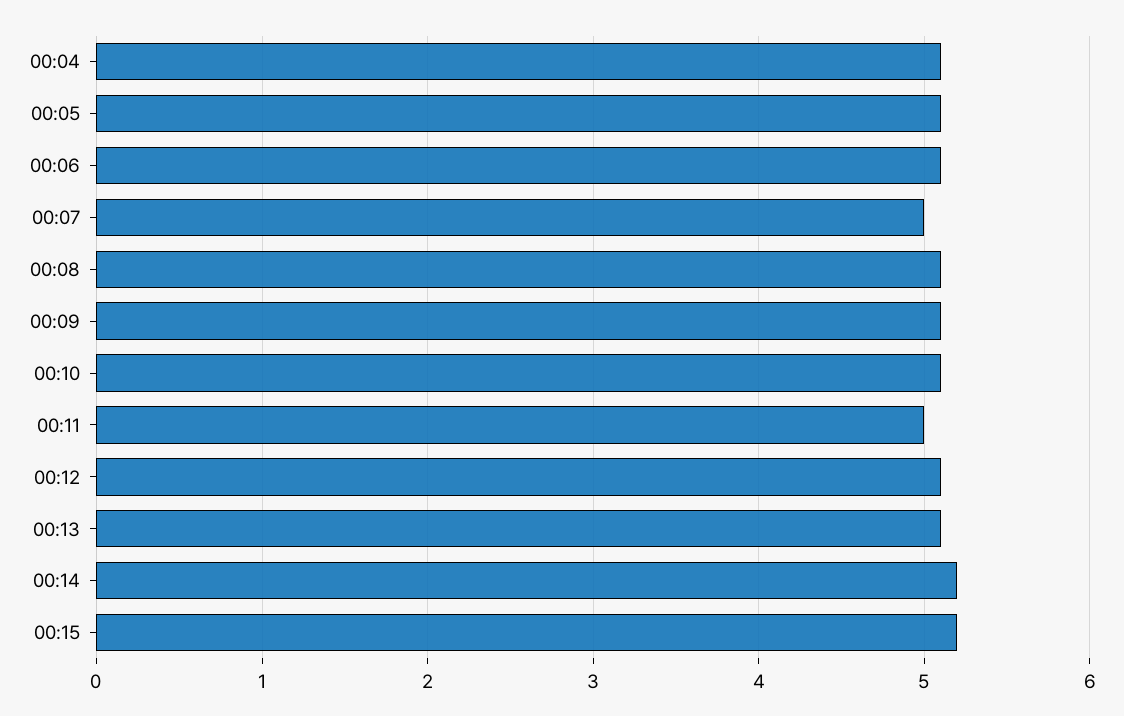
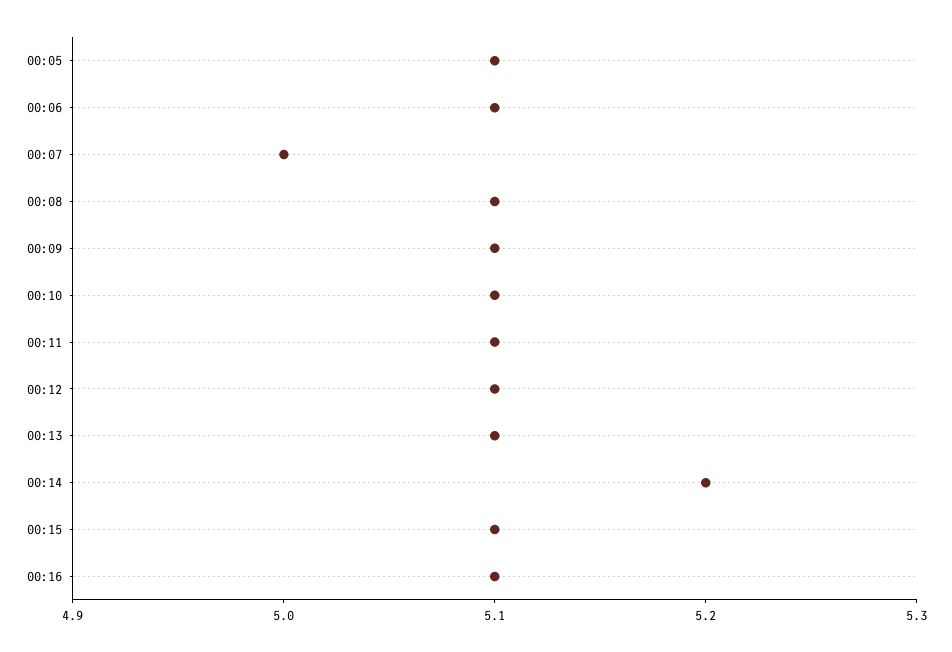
00:04: 5.1 -> none
00:11: 5 -> 5.1
00:15: 5.2 -> 5.1
00:16: none -> 5.1

